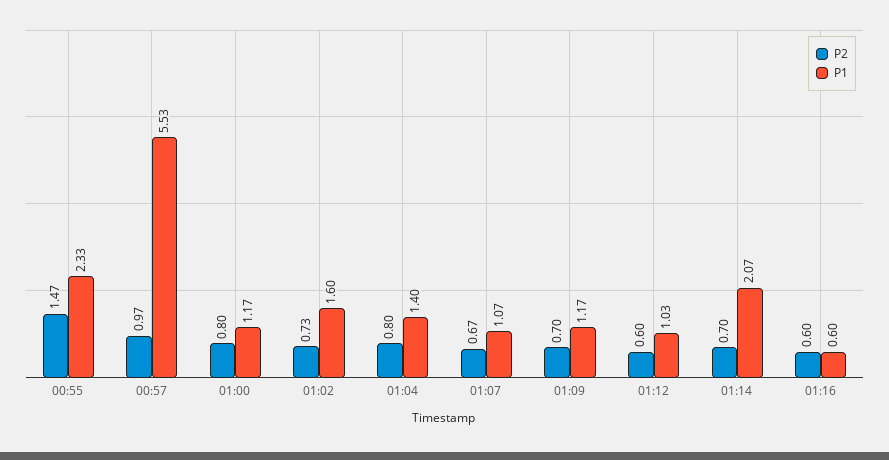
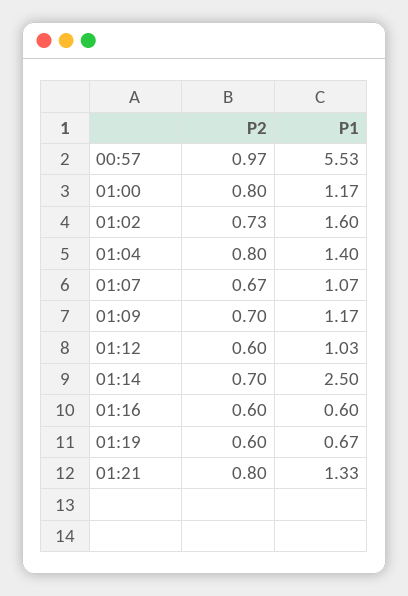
P2, 00:55: 1.47 -> none
P1, 00:55: 2.33 -> none
P1, 01:14: 2.07 -> 2.5
P2, 01:19: none -> 0.6
P1, 01:19: none -> 0.67
P2, 01:21: none -> 0.8
P1, 01:21: none -> 1.33

